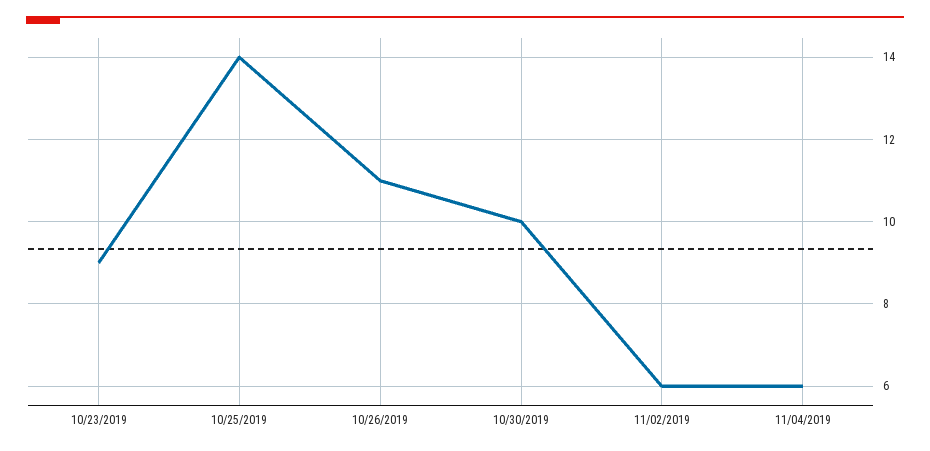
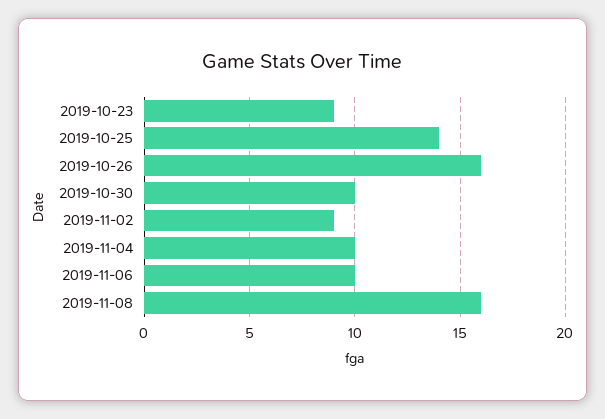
10/26/2019: 11 -> 16
11/02/2019: 6 -> 9
11/04/2019: 6 -> 10
2019-11-06: none -> 10
2019-11-08: none -> 16

